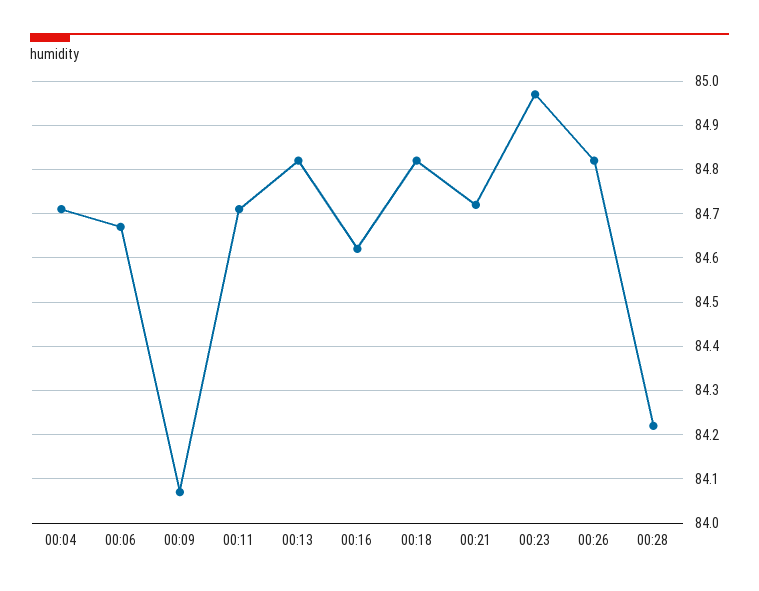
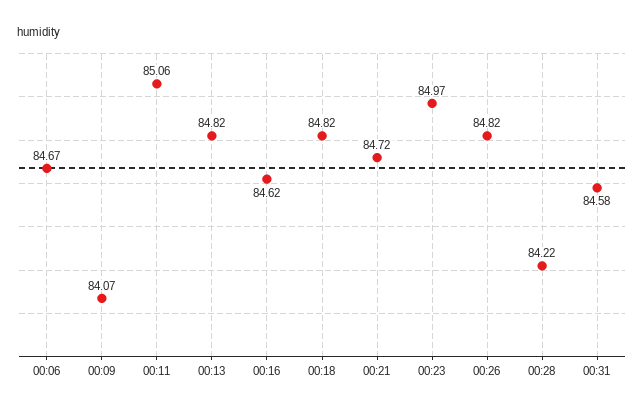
00:04: 84.7 -> none
00:11: 84.7 -> 85.06
00:31: none -> 84.58

